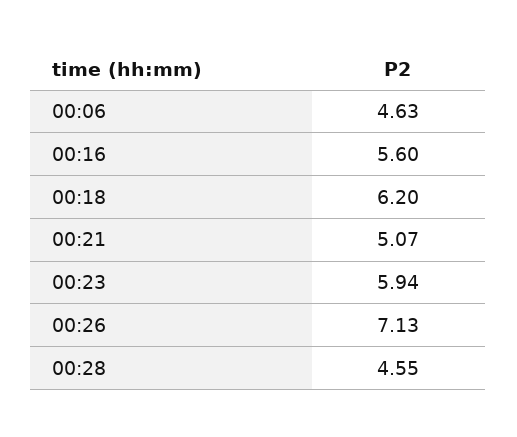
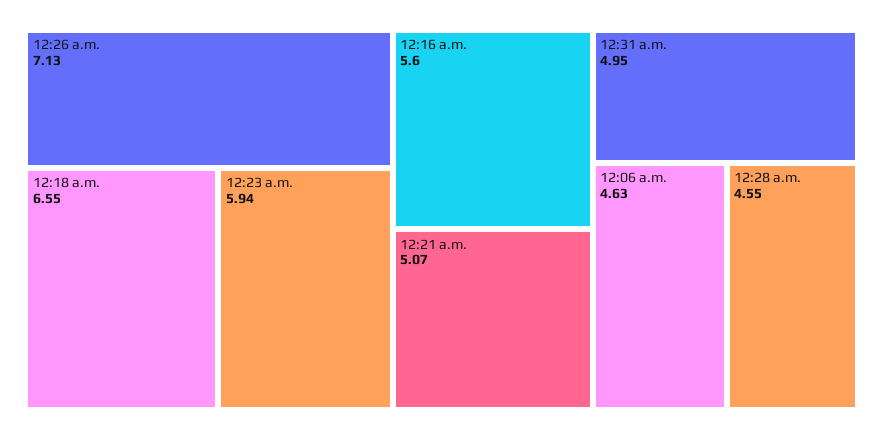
00:18: 6.2 -> 6.55
12:31 a.m.: none -> 4.95

